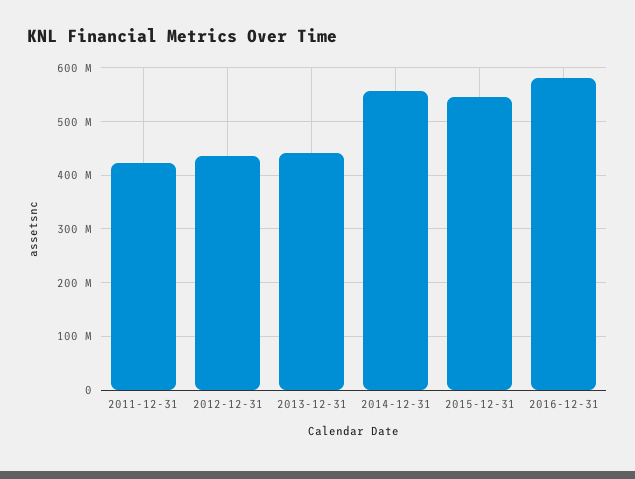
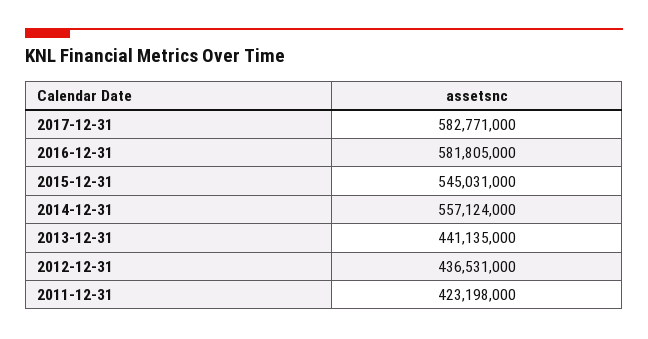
2017-12-31: none -> 582771000

